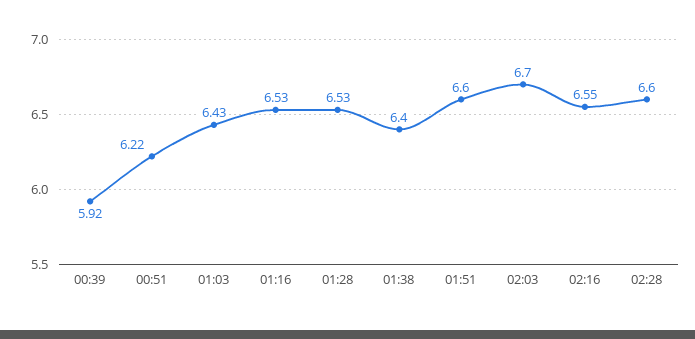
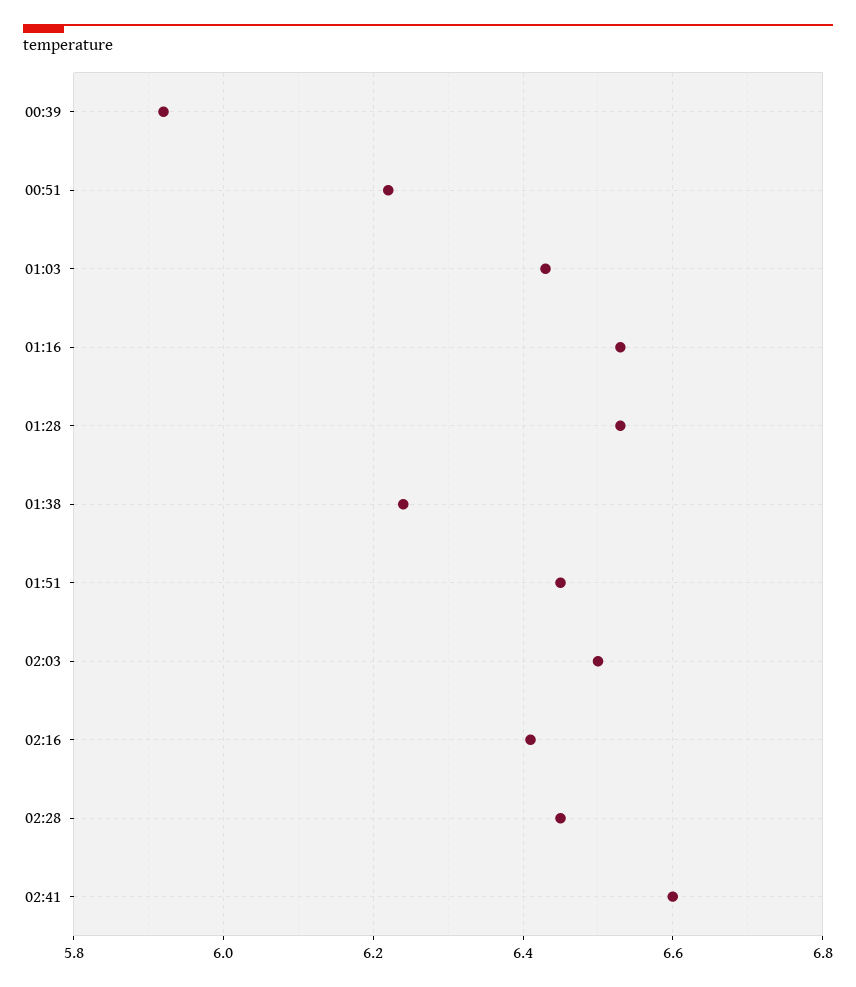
01:38: 6.4 -> 6.25
01:51: 6.6 -> 6.45
02:03: 6.7 -> 6.5
02:16: 6.55 -> 6.4
02:28: 6.6 -> 6.45
02:41: none -> 6.6

